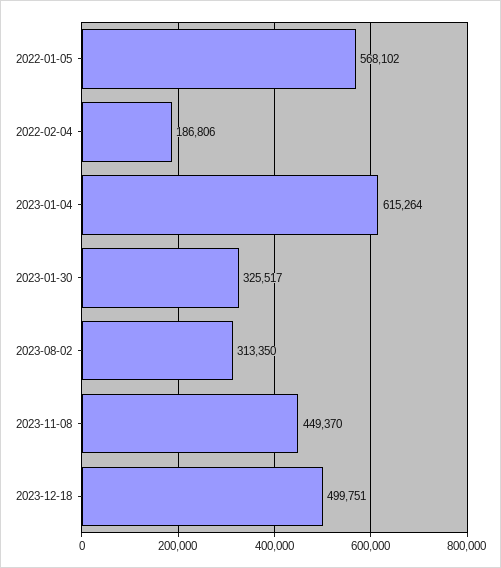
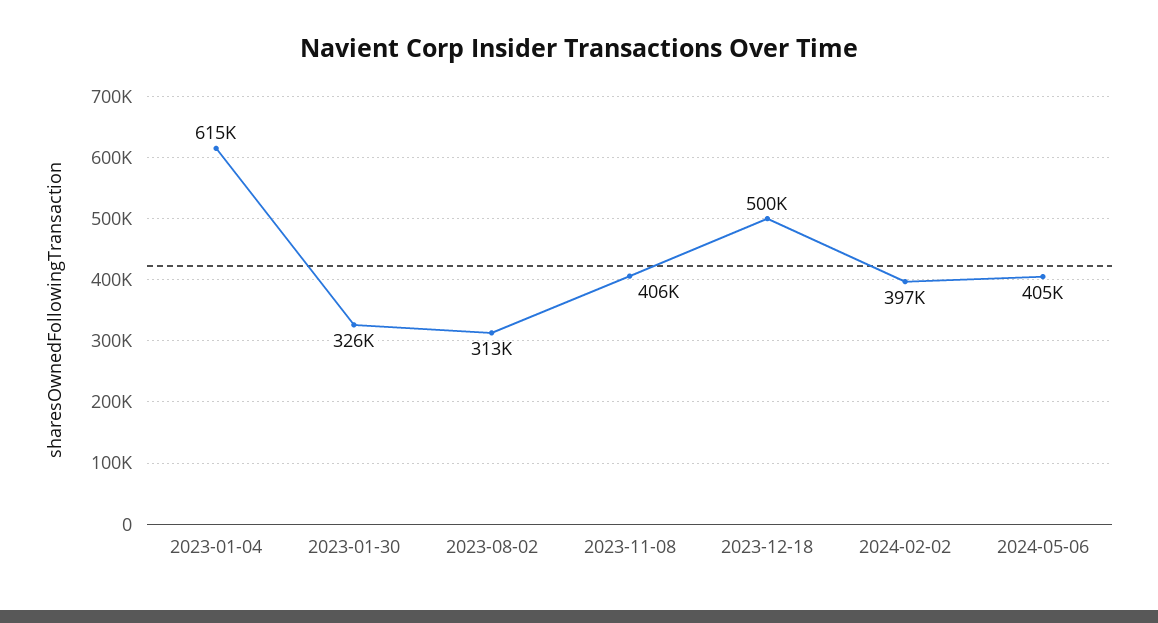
2022-01-05: 568102 -> none
2022-02-04: 186806 -> none
2023-11-08: 449370 -> 406000
2024-02-02: none -> 397000
2024-05-06: none -> 405000

